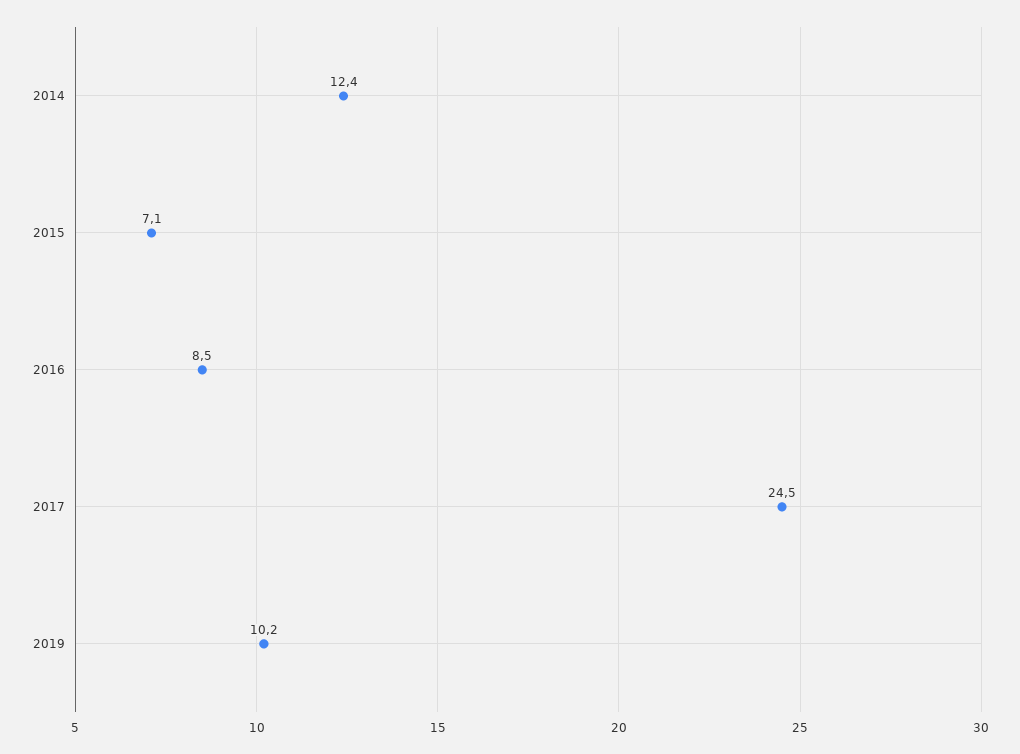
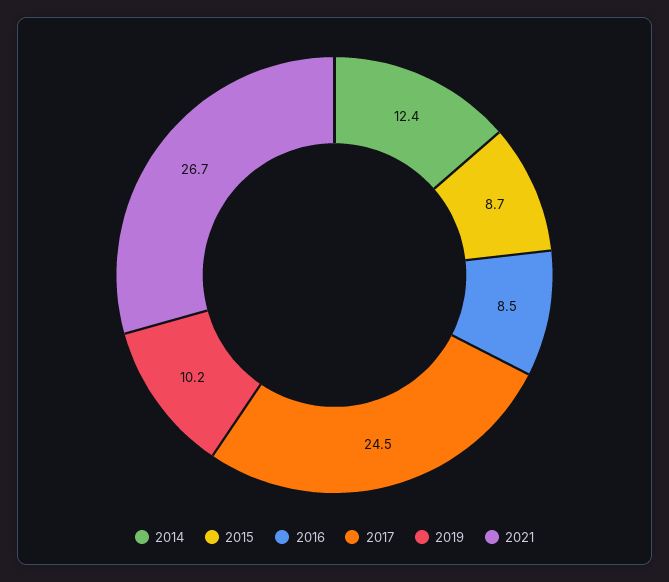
2015: 7.1 -> 8.7
2021: none -> 26.7

